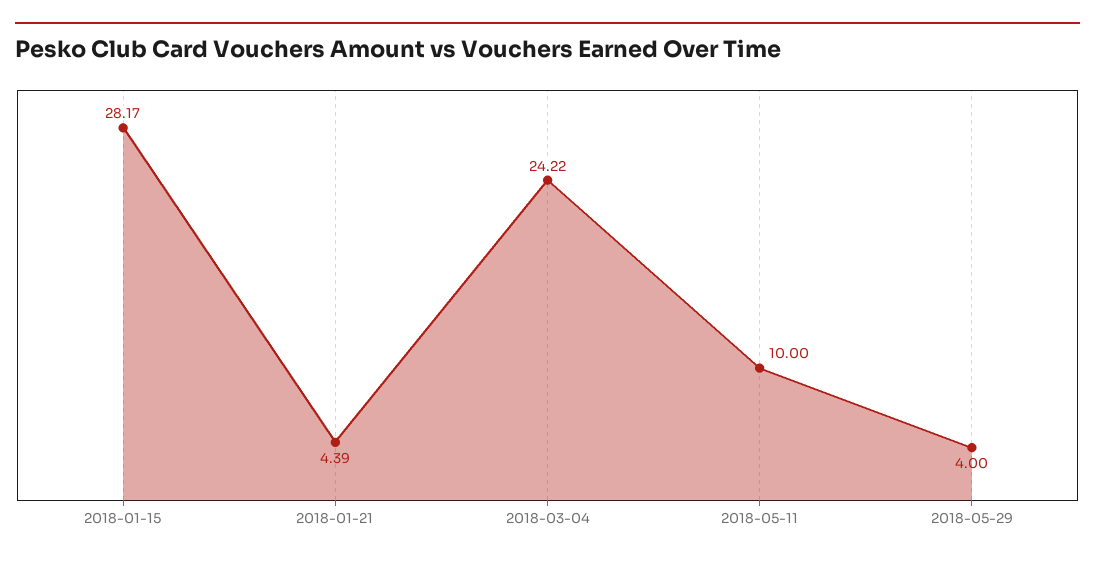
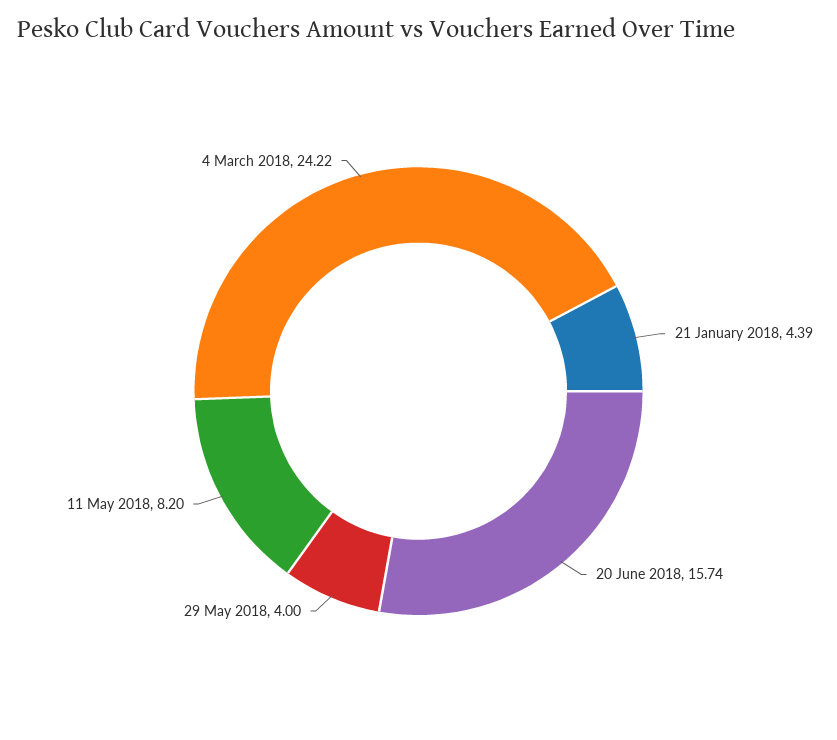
2018-01-15: 28.17 -> none
2018-05-11: 10 -> 8.2
20 June 2018: none -> 15.74

